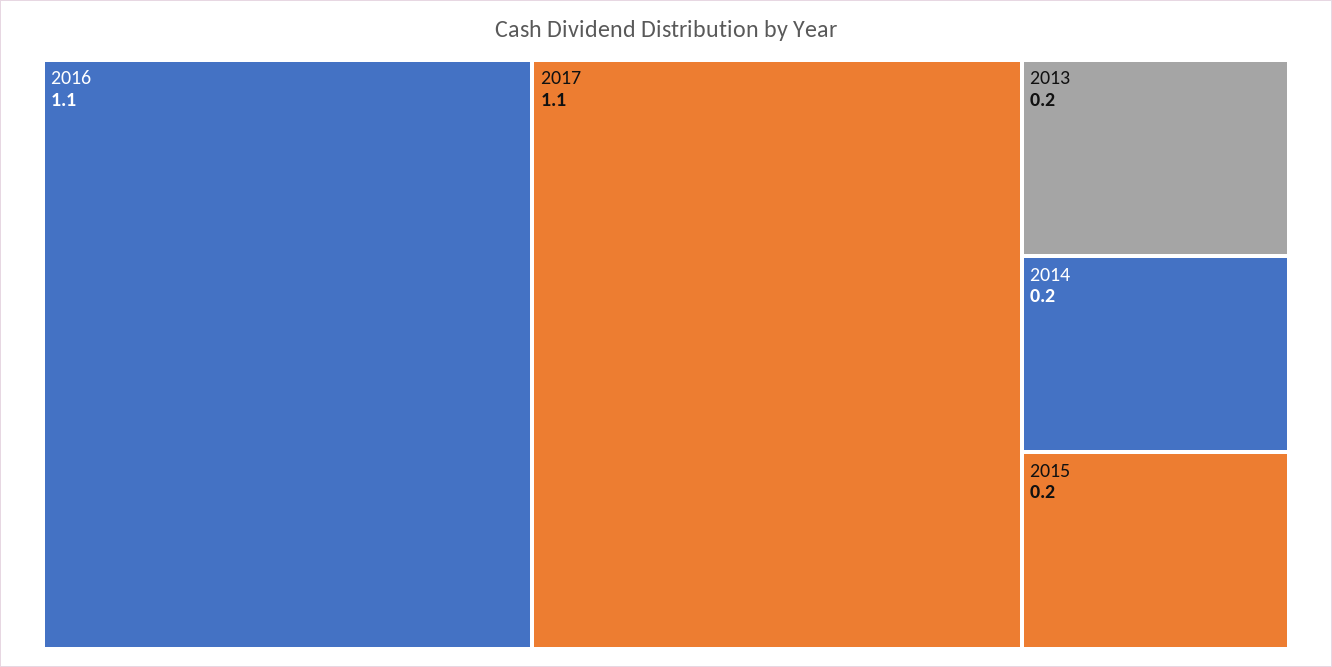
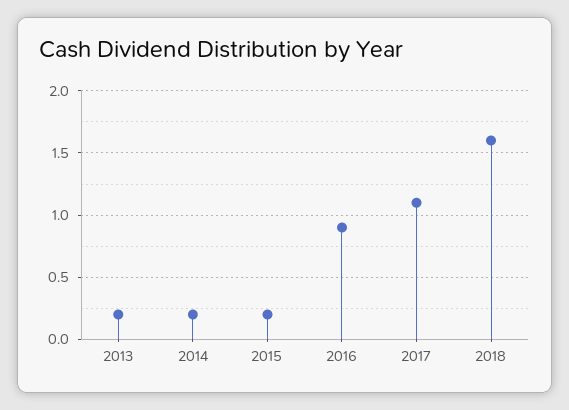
2016: 1.1 -> 0.9
2018: none -> 1.6

